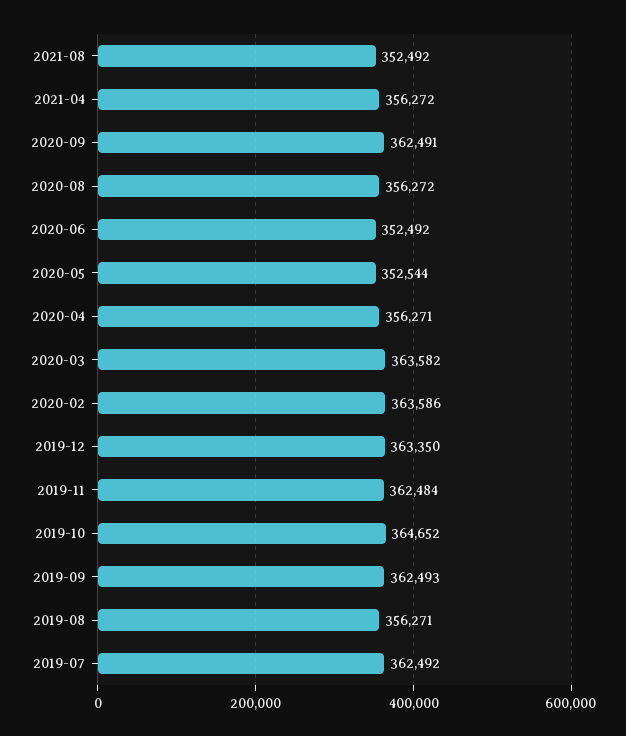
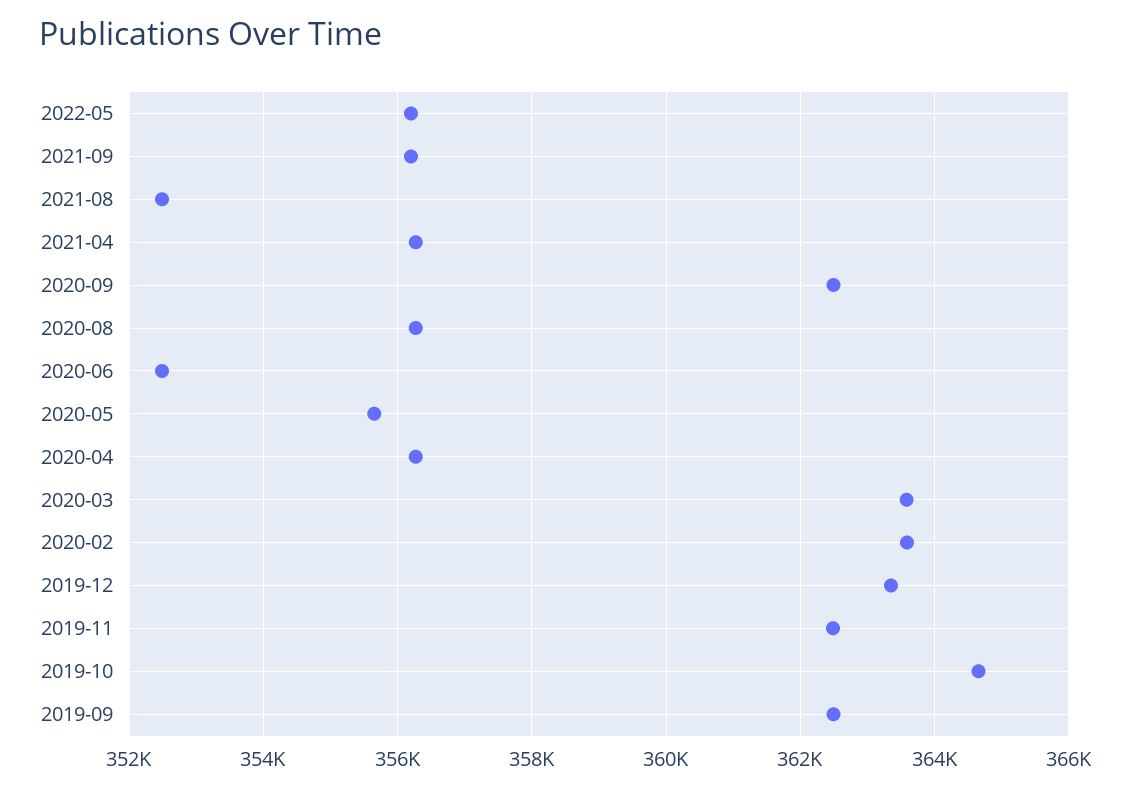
2020-05: 352544 -> 355600
2019-08: 356271 -> none
2019-07: 362492 -> none
2022-05: none -> 356200
2021-09: none -> 356200

